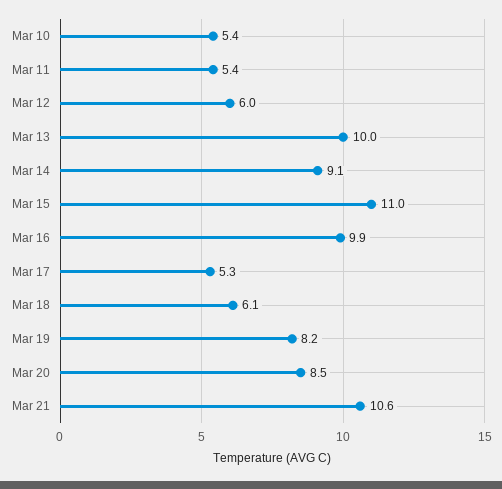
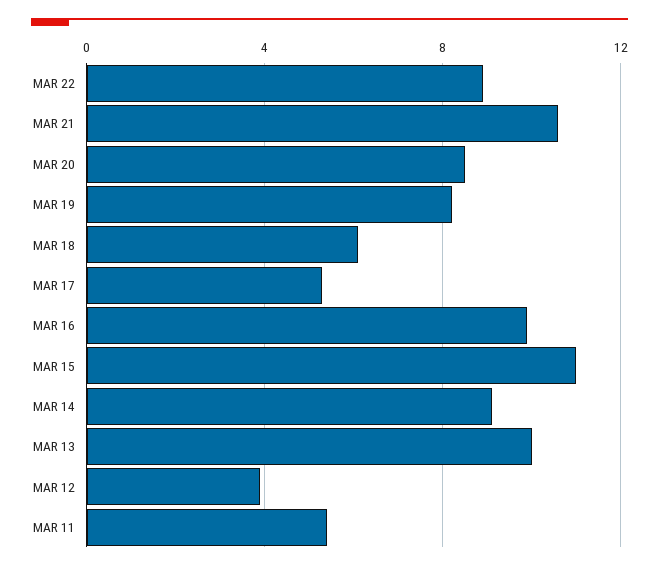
Mar 10: 5.4 -> none
Mar 12: 6 -> 4
MAR 22: none -> 9

